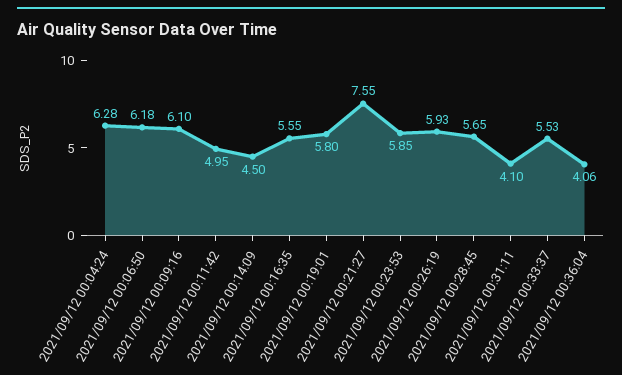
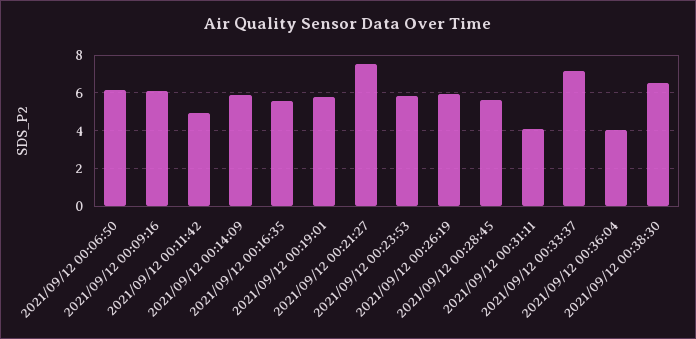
2021/09/12 00:04:24: 6.28 -> none
2021/09/12 00:14:09: 4.5 -> 6
2021/09/12 00:33:37: 5.53 -> 7
2021/09/12 00:38:30: none -> 6.5

